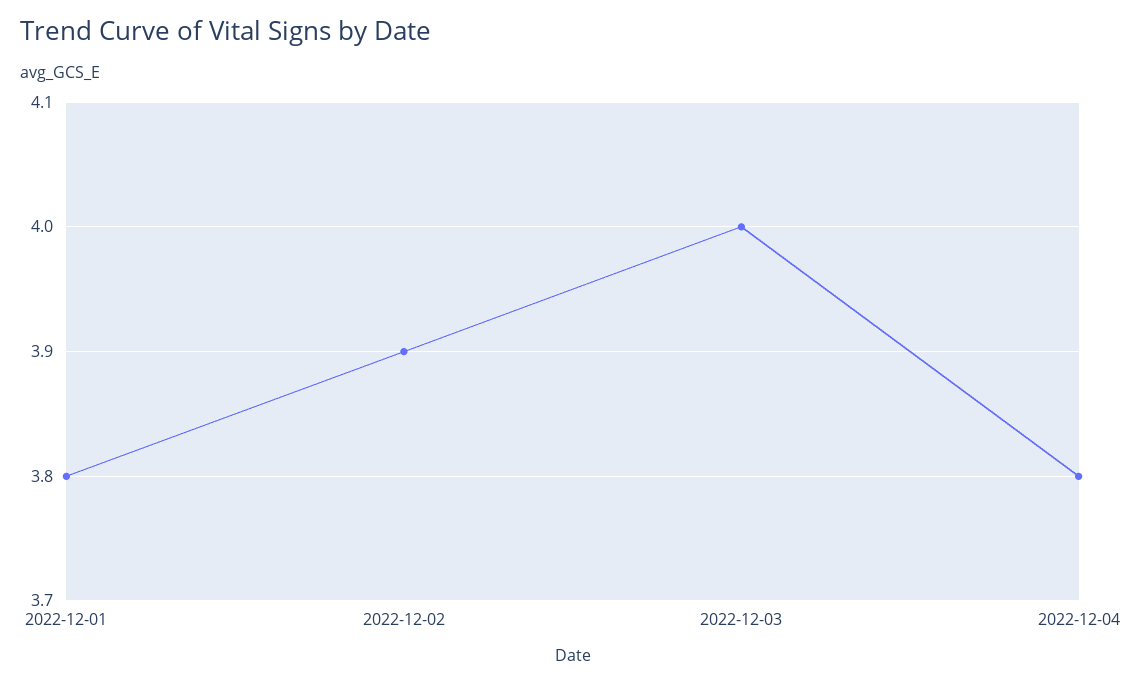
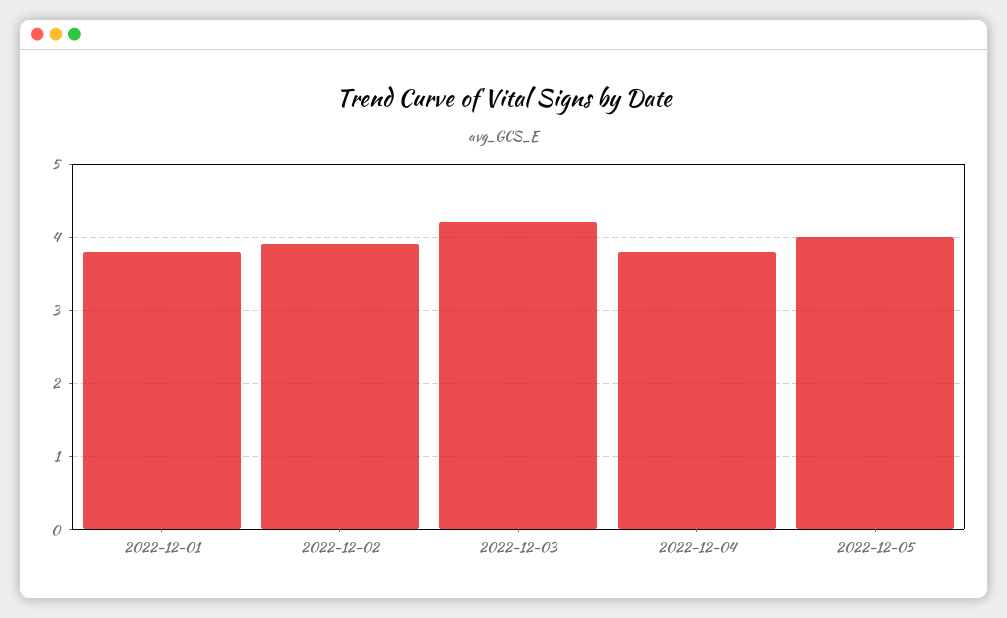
2022-12-03: 4 -> 4.2
2022-12-05: none -> 4

